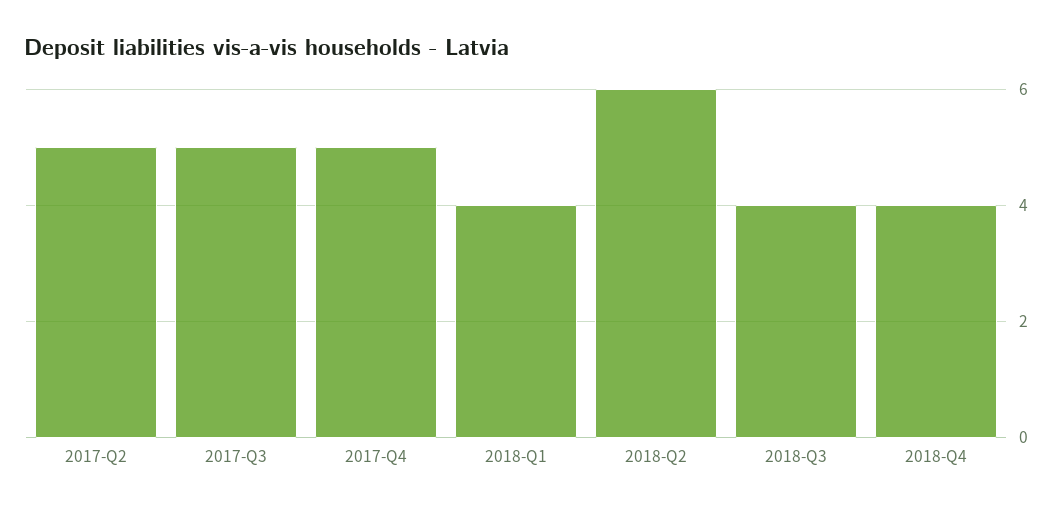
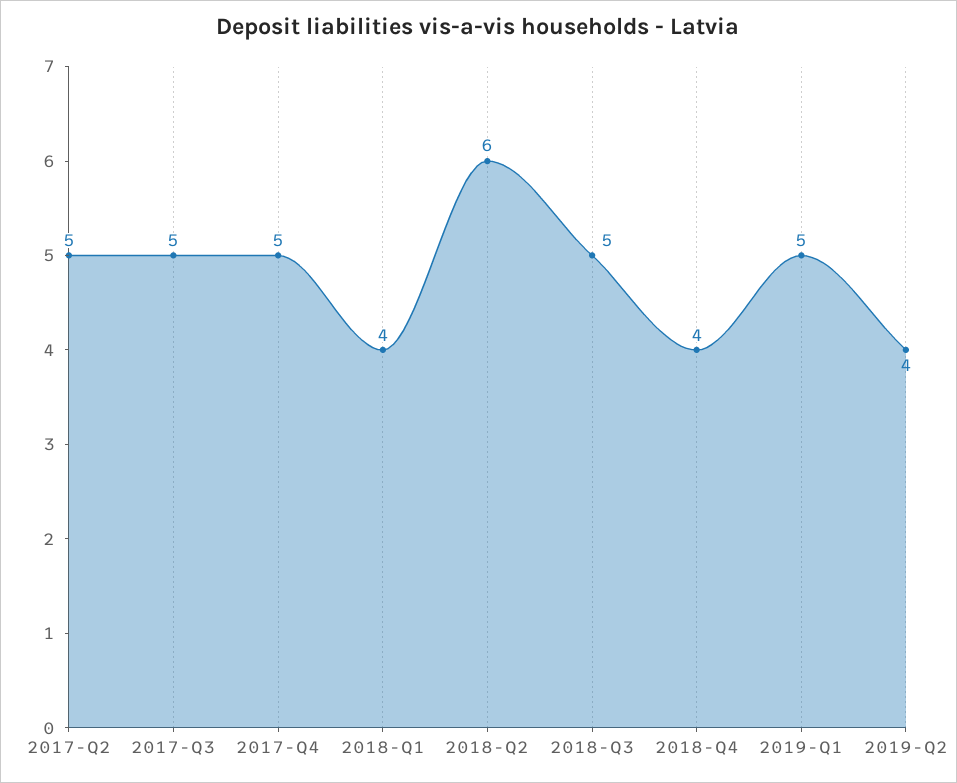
2018-Q3: 4 -> 5
2019-Q1: none -> 5
2019-Q2: none -> 4

